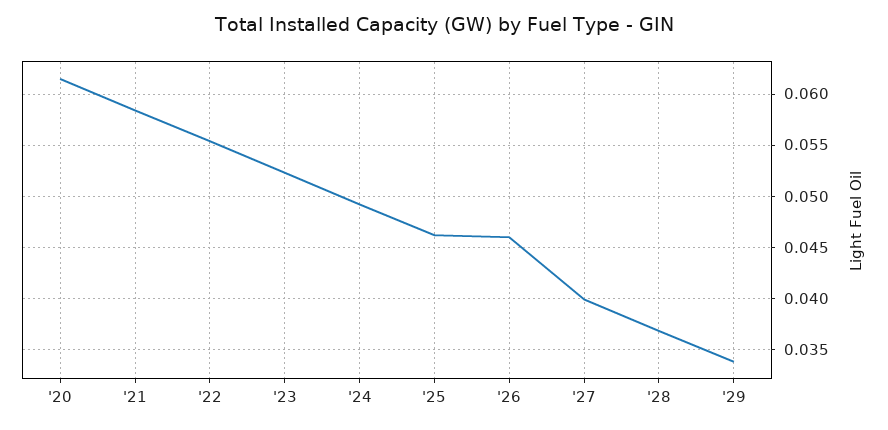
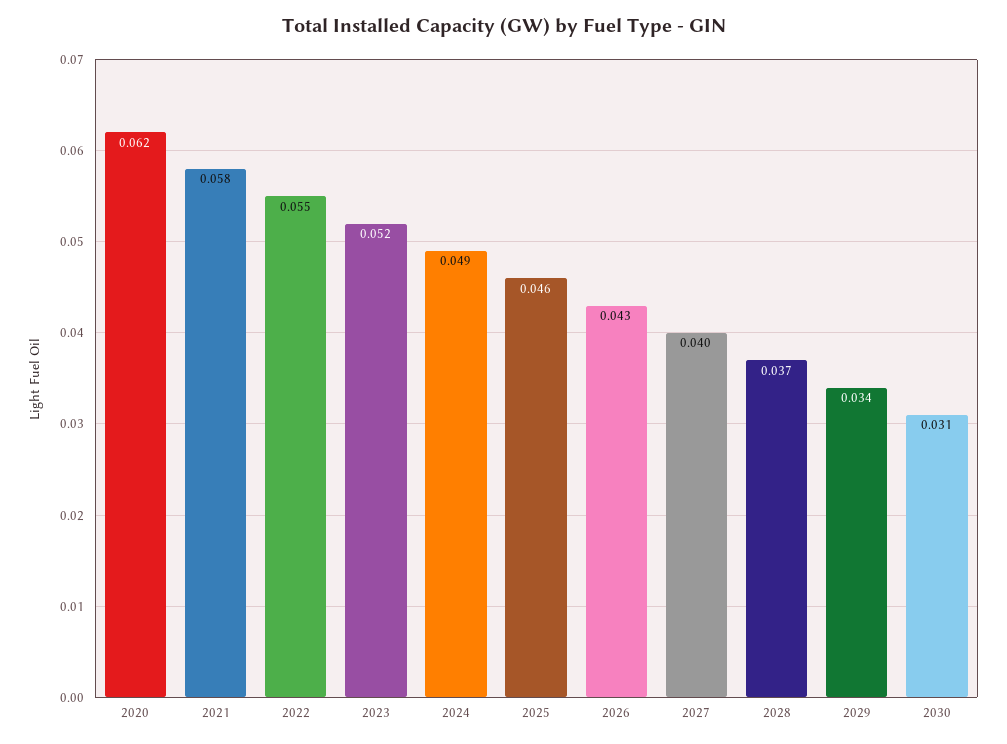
'26: 0.046 -> 0.043
2030: none -> 0.031

